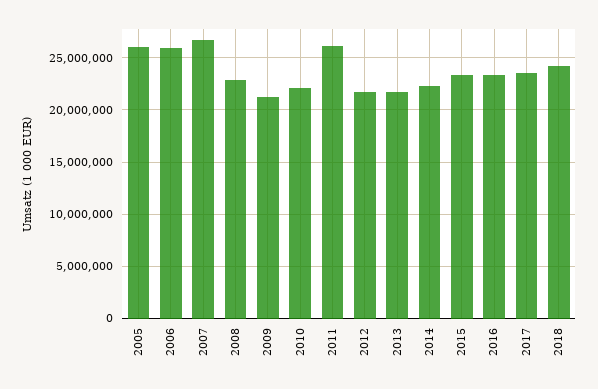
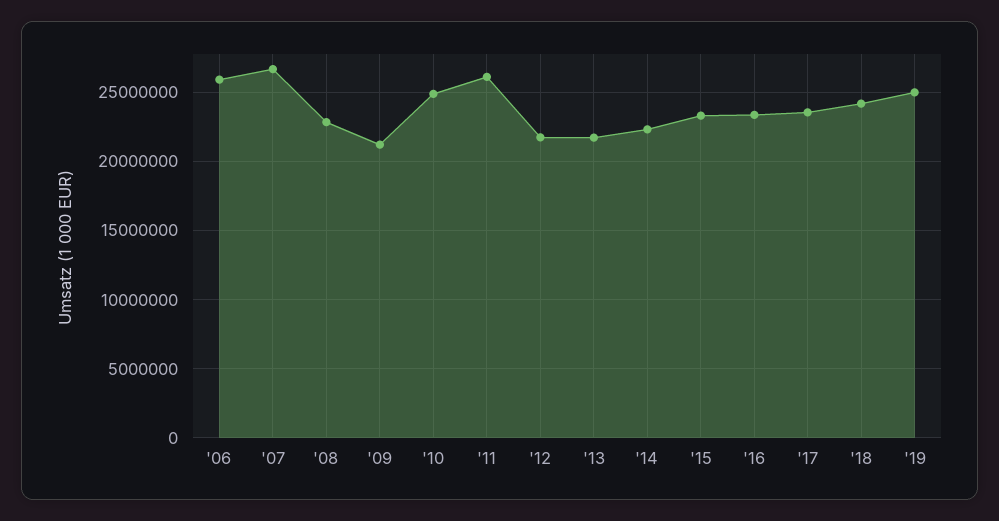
2005: 26000000 -> none
2010: 22000000 -> 25000000
'19: none -> 25000000

